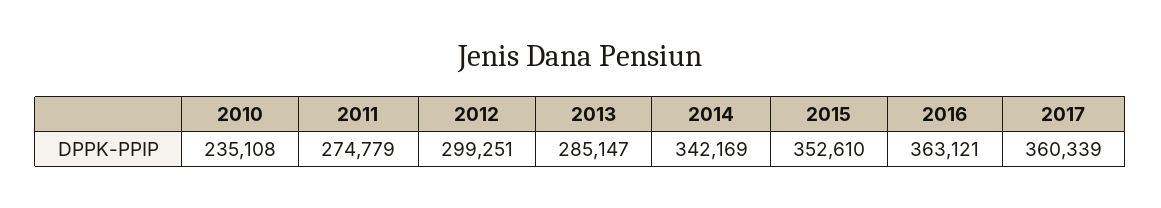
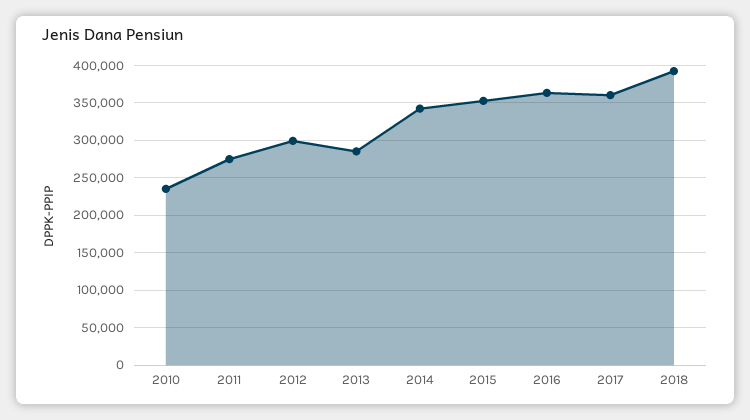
2018: none -> 390000

